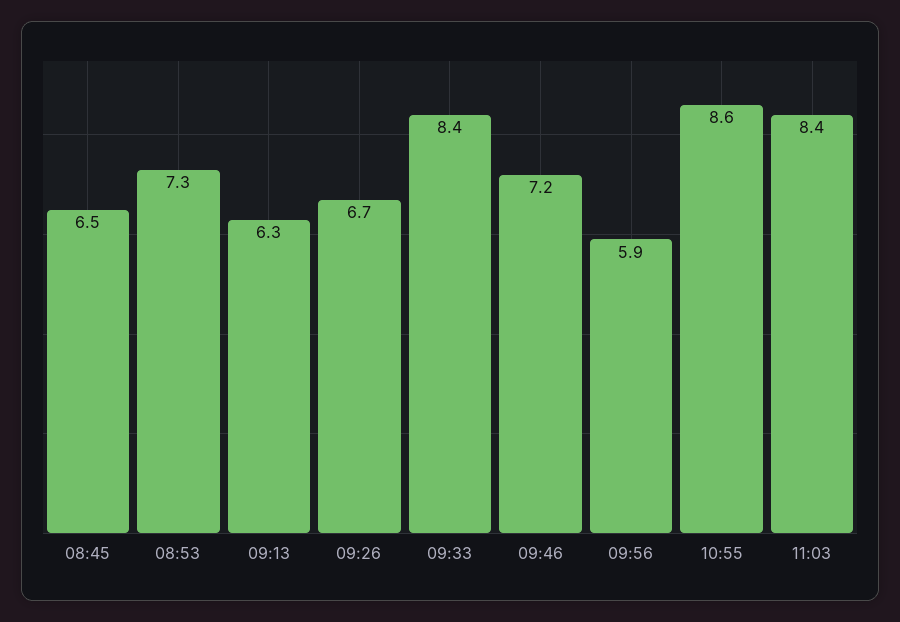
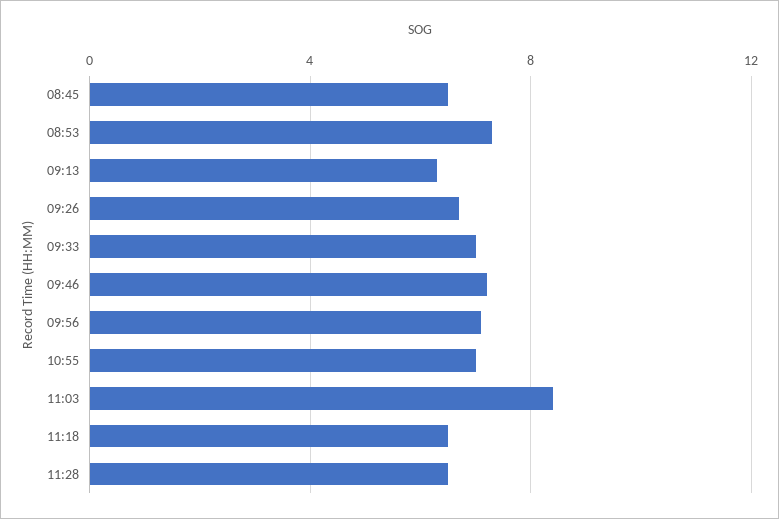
09:33: 8.4 -> 7
09:56: 5.9 -> 7
10:55: 8.6 -> 7
11:18: none -> 6.5
11:28: none -> 6.5

